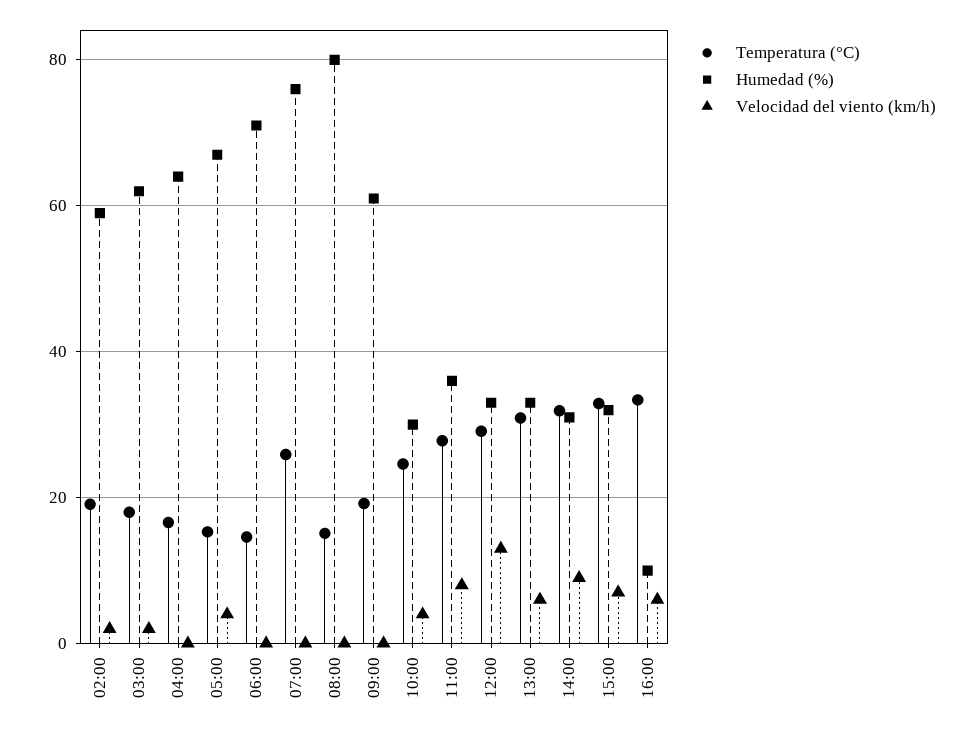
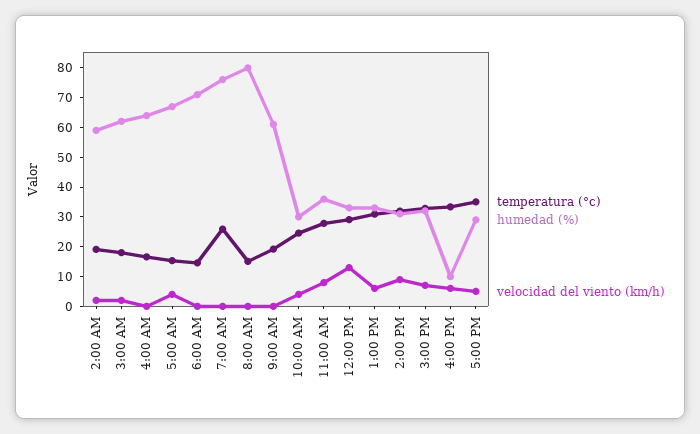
Temperatura (°C), 5:00 PM: none -> 35
Humedad (%), 5:00 PM: none -> 30
Velocidad del viento (km/h), 5:00 PM: none -> 5

